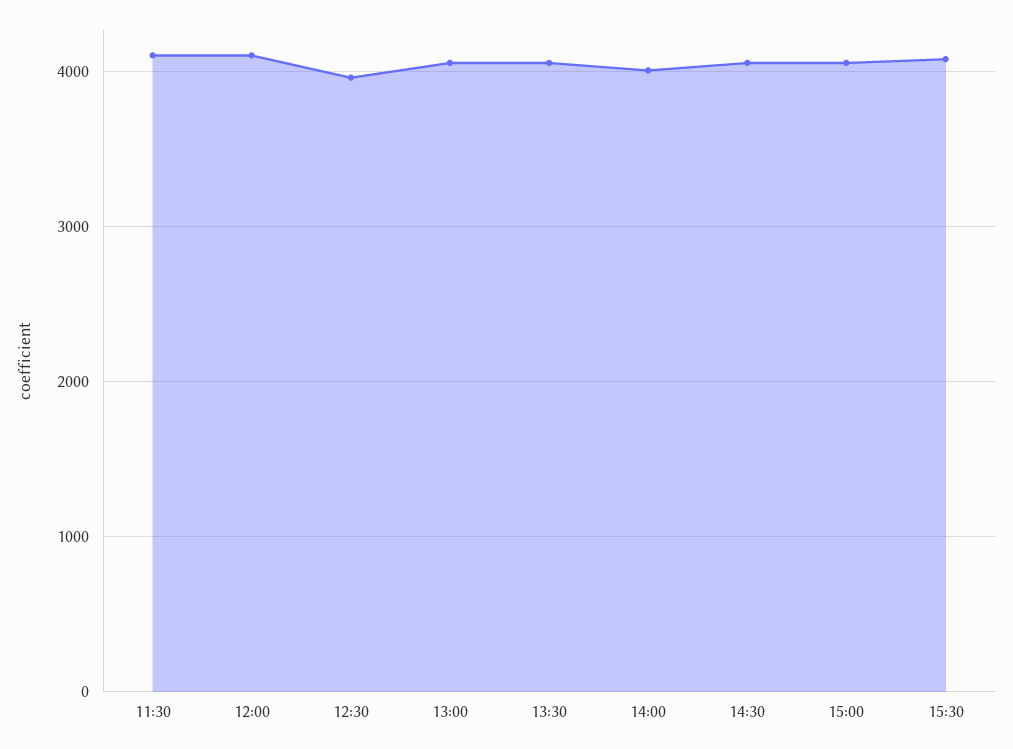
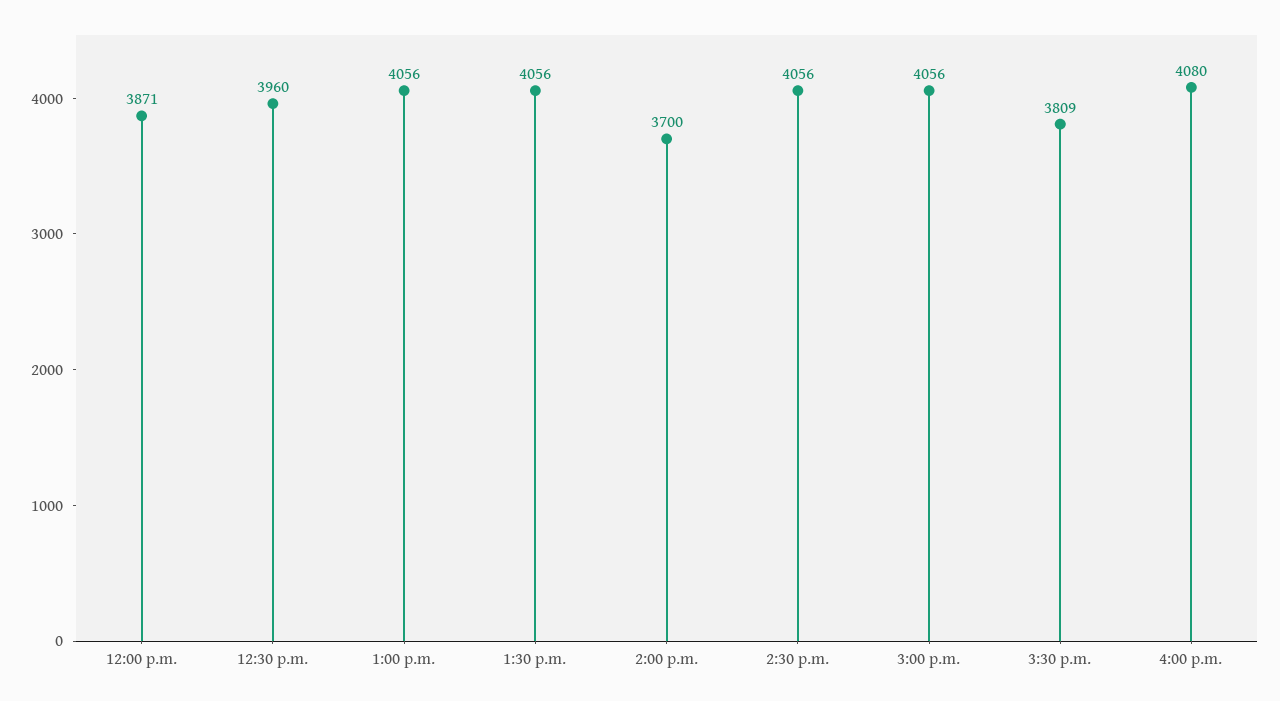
11:30: 4100 -> none
12:00: 4100 -> 3871
14:00: 4000 -> 3700
15:30: 4100 -> 3809
4:00 p.m.: none -> 4080

